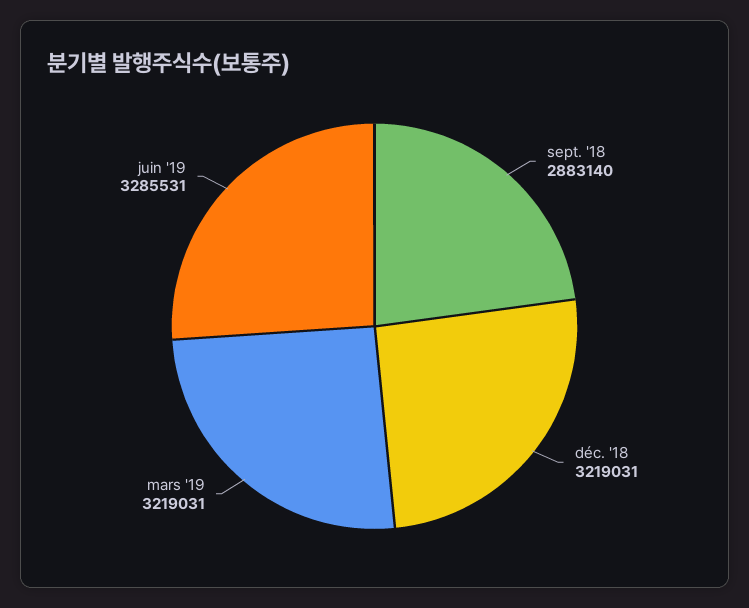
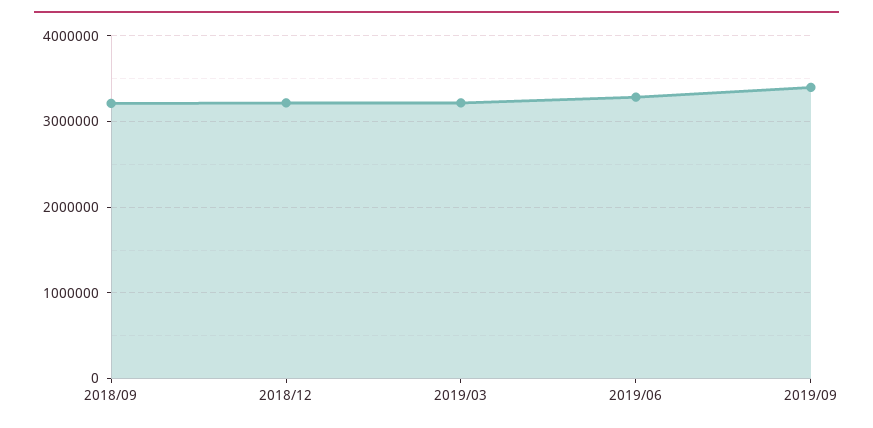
sept. '18: 2883140 -> 3200000
2019/09: none -> 3400000

